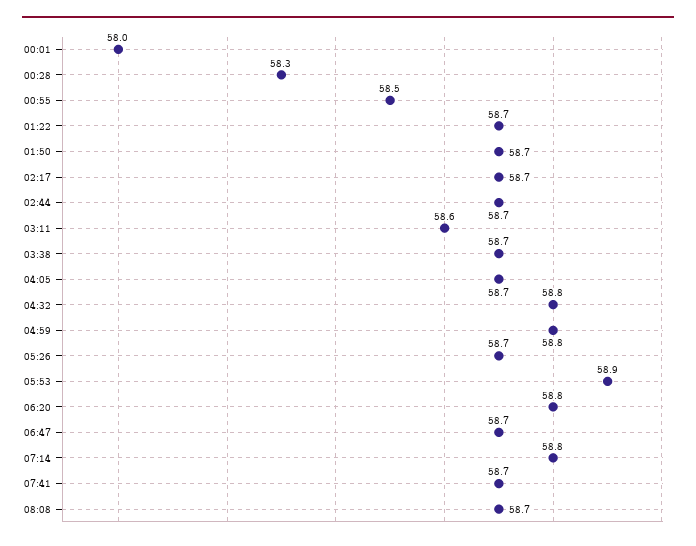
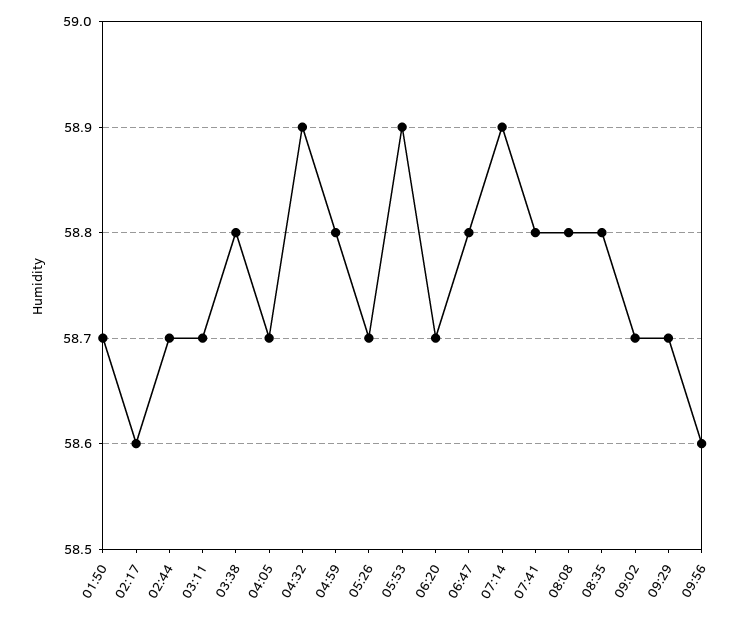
00:01: 58 -> none
00:28: 58.3 -> none
00:55: 58.5 -> none
01:22: 58.7 -> none
02:17: 58.7 -> 58.6
03:11: 58.6 -> 58.7
03:38: 58.7 -> 58.8
04:32: 58.8 -> 58.9
06:20: 58.8 -> 58.7
06:47: 58.7 -> 58.8
07:14: 58.8 -> 58.9
07:41: 58.7 -> 58.8
08:08: 58.7 -> 58.8
08:35: none -> 58.8
09:02: none -> 58.7
09:29: none -> 58.7
09:56: none -> 58.6

